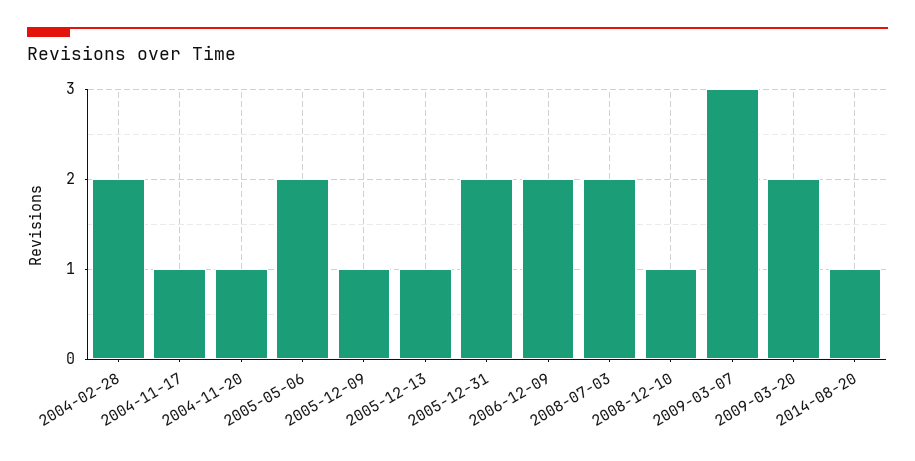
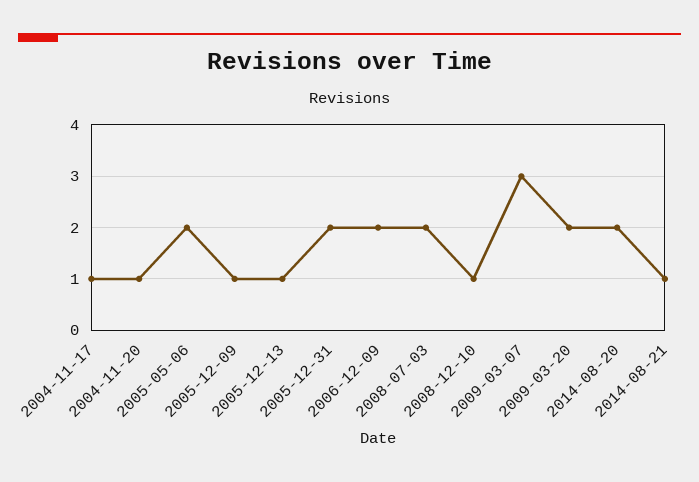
2004-02-28: 2 -> none
2014-08-20: 1 -> 2
2014-08-21: none -> 1

